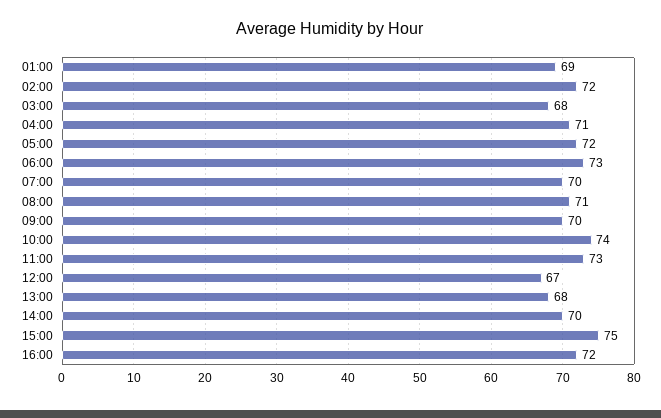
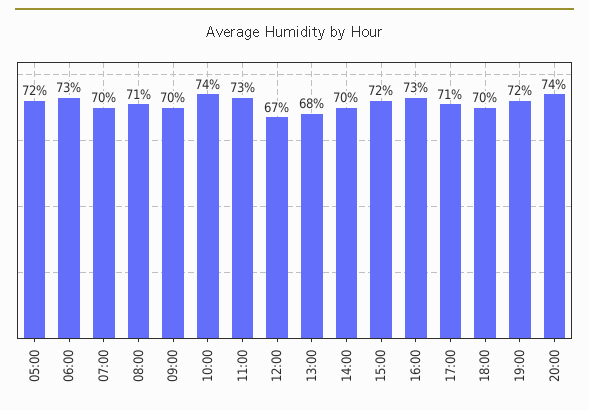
01:00: 69 -> none
02:00: 72 -> none
03:00: 68 -> none
04:00: 71 -> none
15:00: 75 -> 72
16:00: 72 -> 73
17:00: none -> 71
18:00: none -> 70
19:00: none -> 72
20:00: none -> 74

